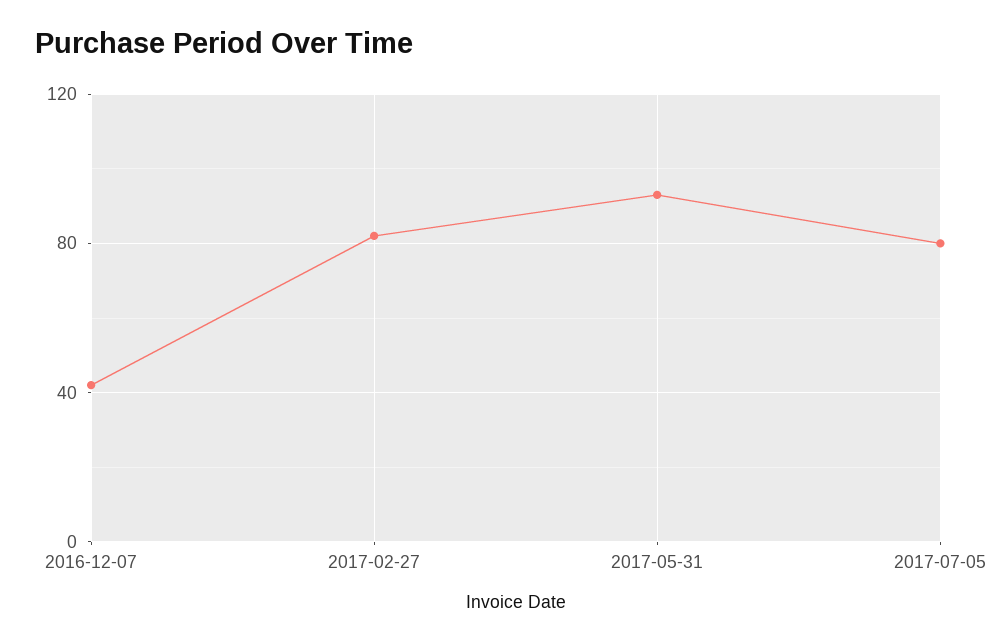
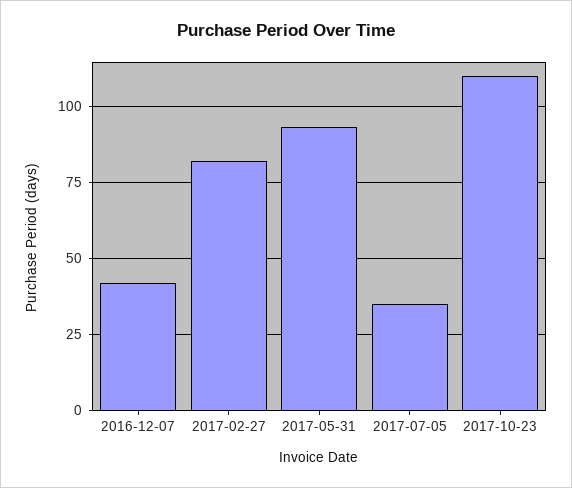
2017-07-05: 80 -> 35
2017-10-23: none -> 110

